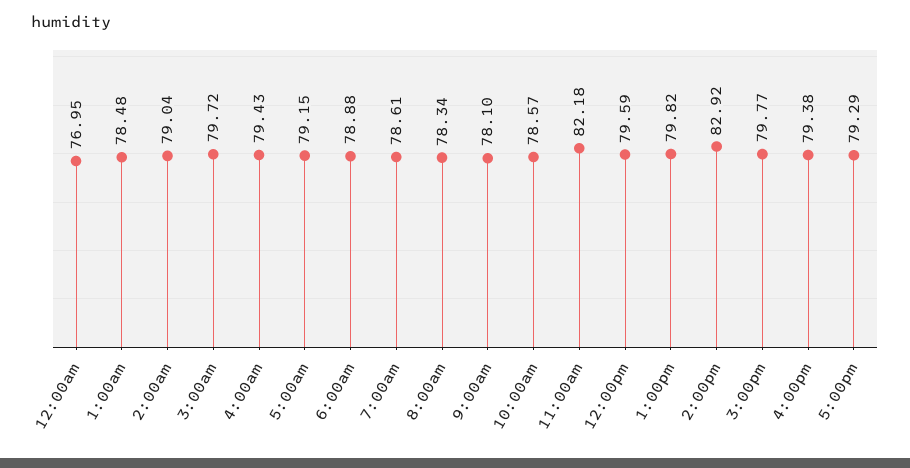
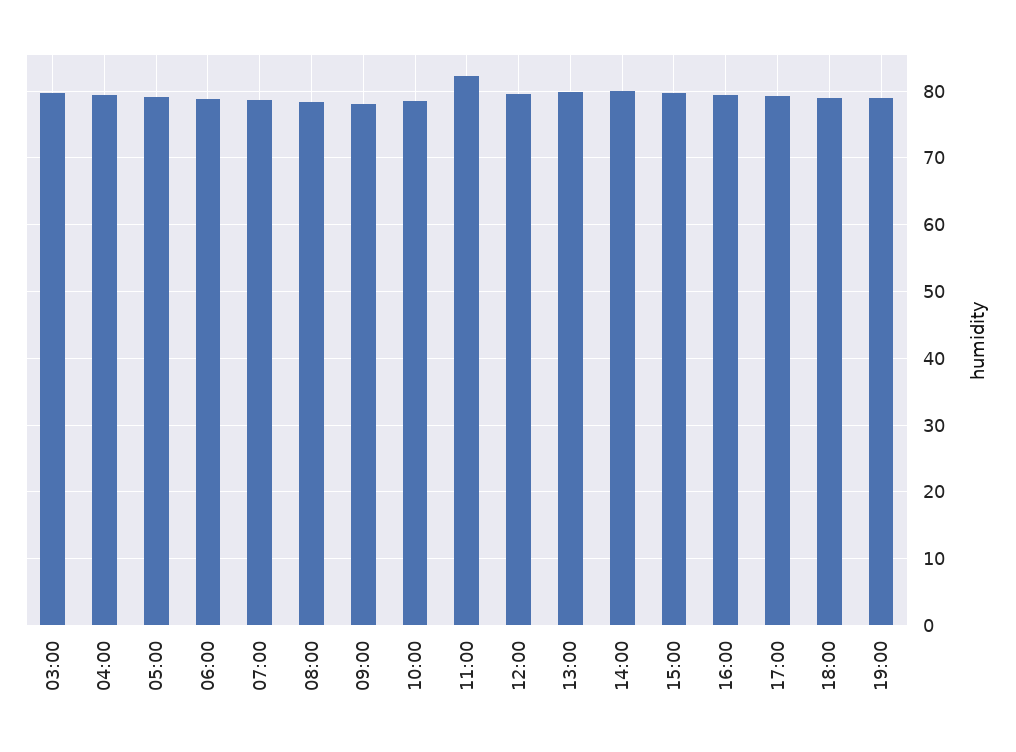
12:00am: 76.95 -> none
1:00am: 78.48 -> none
2:00am: 79.04 -> none
2:00pm: 82.92 -> 80
18:00: none -> 79
19:00: none -> 79

